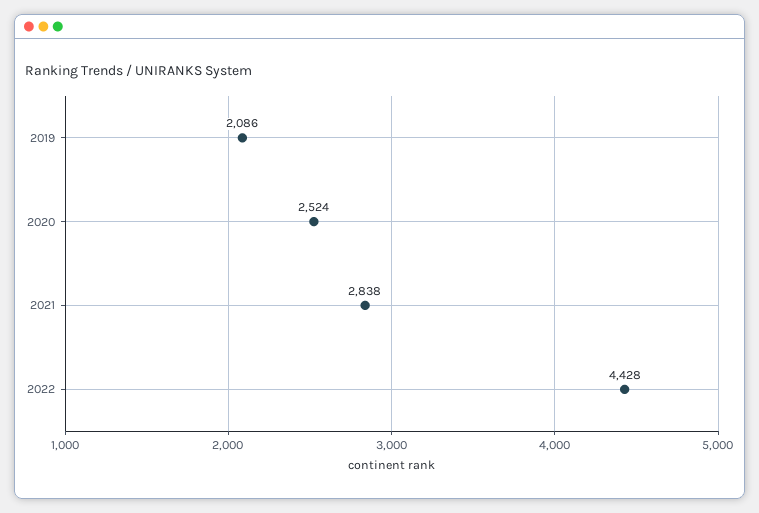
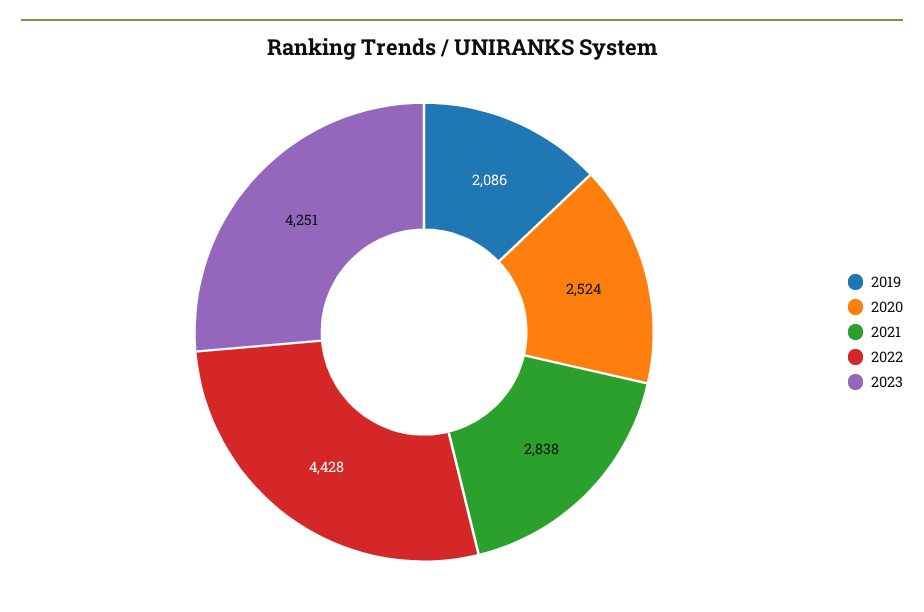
2023: none -> 4251

